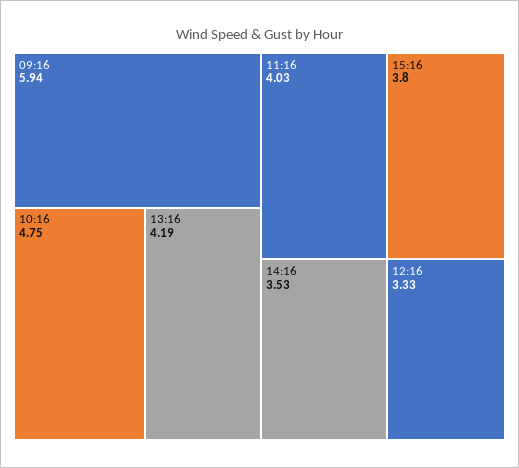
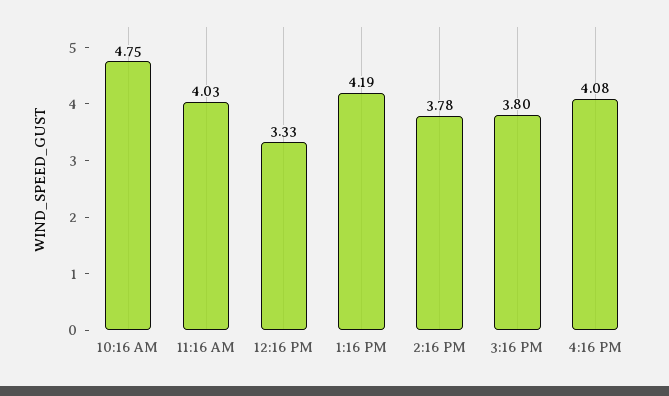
09:16: 5.94 -> none
14:16: 3.53 -> 3.78
4:16 PM: none -> 4.08

